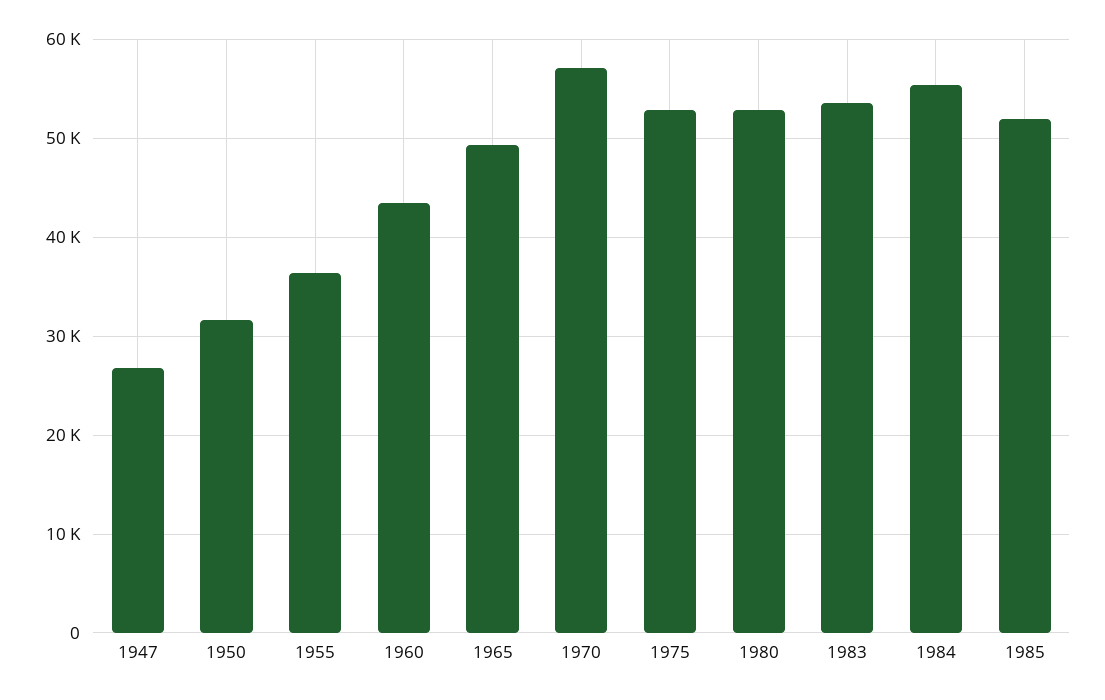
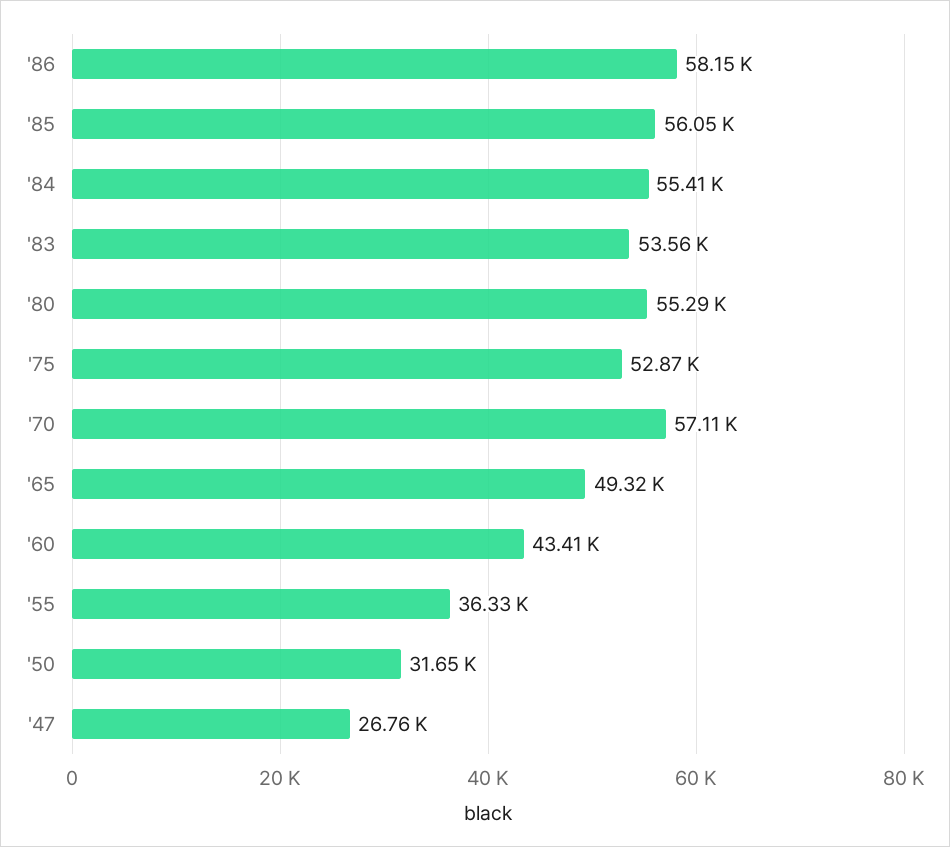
1980: 53000 -> 55290
1985: 52000 -> 56050
'86: none -> 58150

